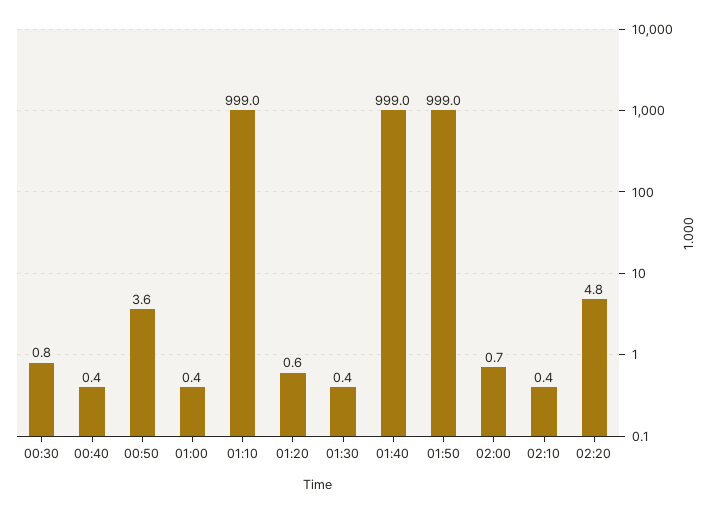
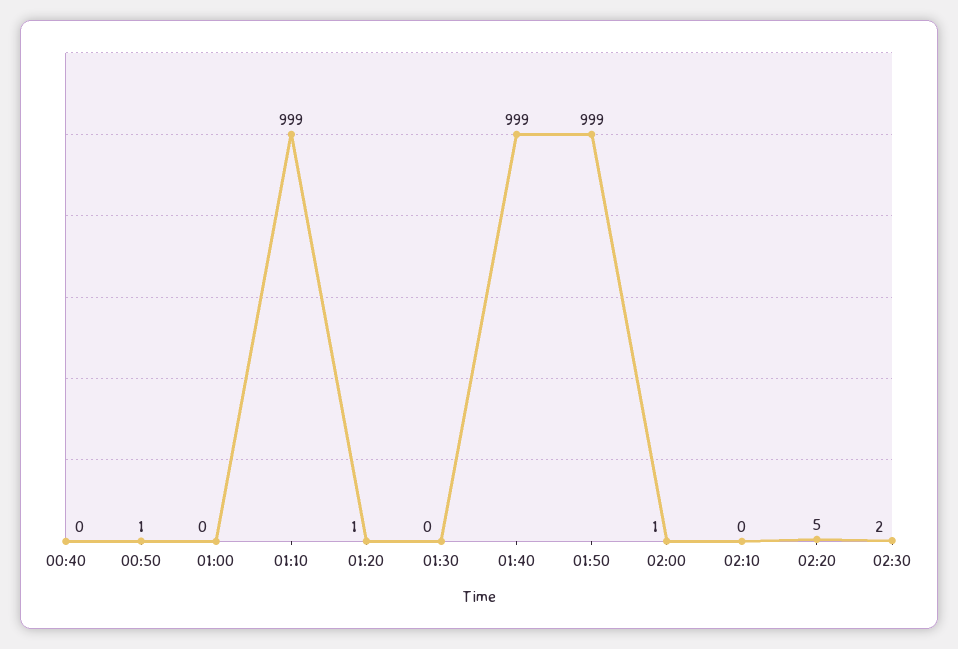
00:30: 0.8 -> none
00:50: 3.6 -> 1
02:30: none -> 2

